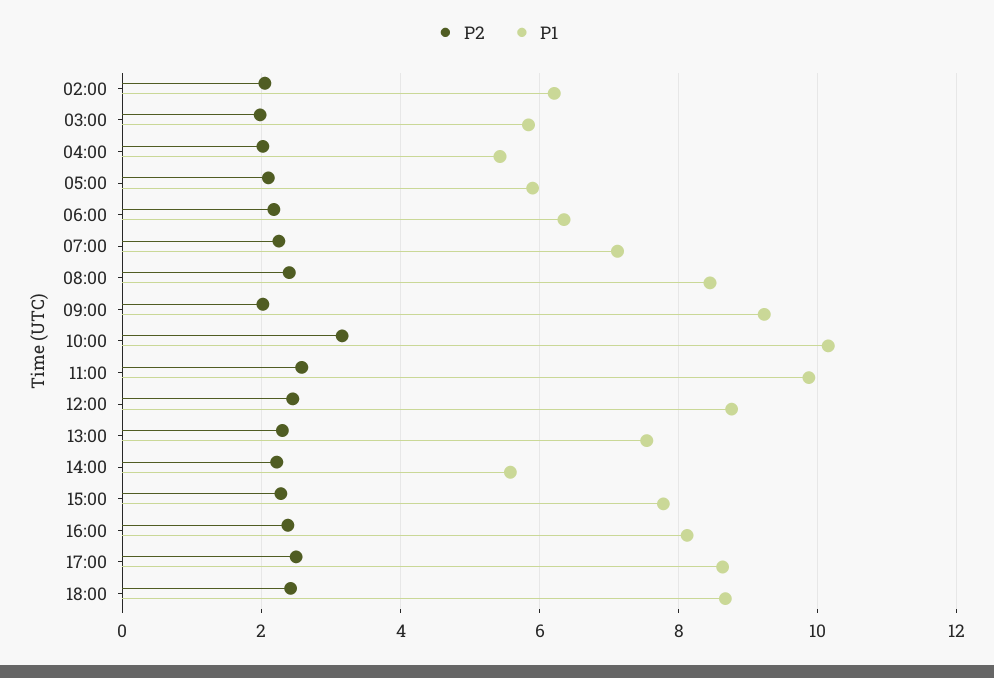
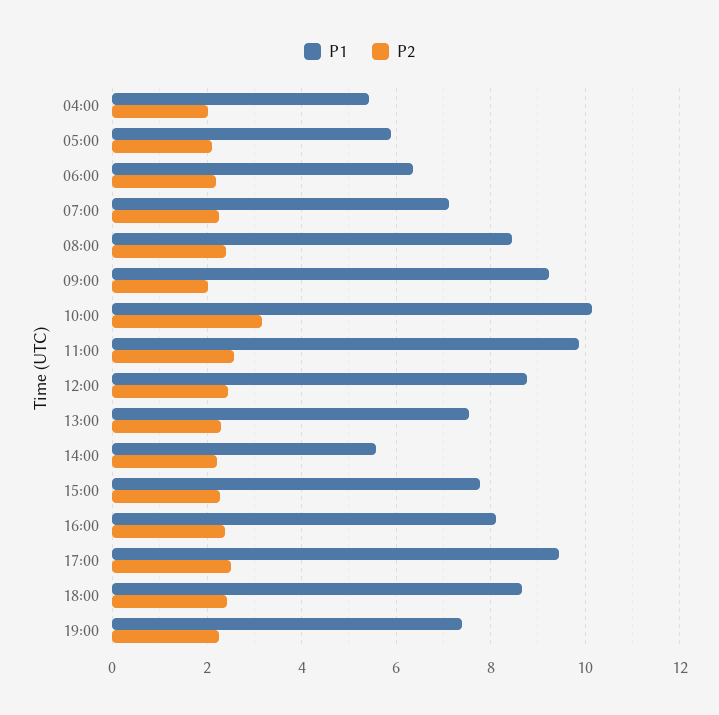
P2, 02:00: 2 -> none
P1, 02:00: 6.2 -> none
P2, 03:00: 2 -> none
P1, 03:00: 5.8 -> none
P1, 17:00: 8.6 -> 9.4
P1, 19:00: none -> 7.4
P2, 19:00: none -> 2.2

